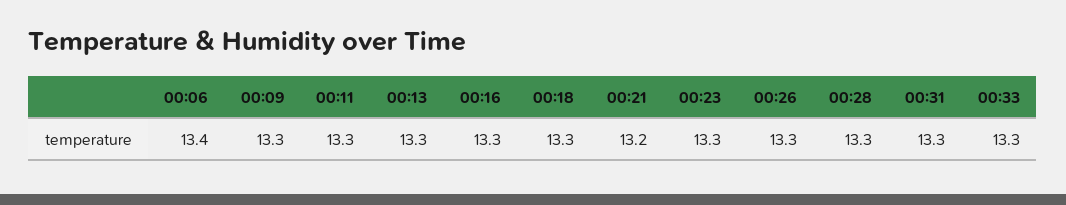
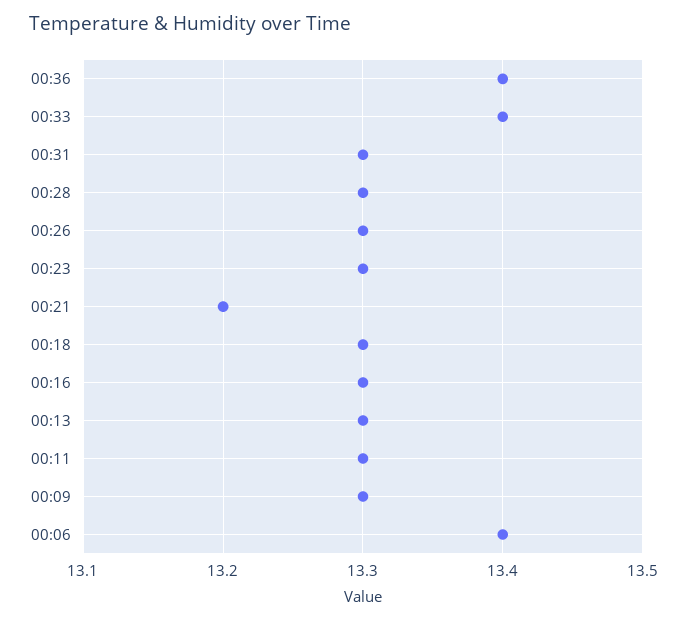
00:33: 13.3 -> 13.4
00:36: none -> 13.4

